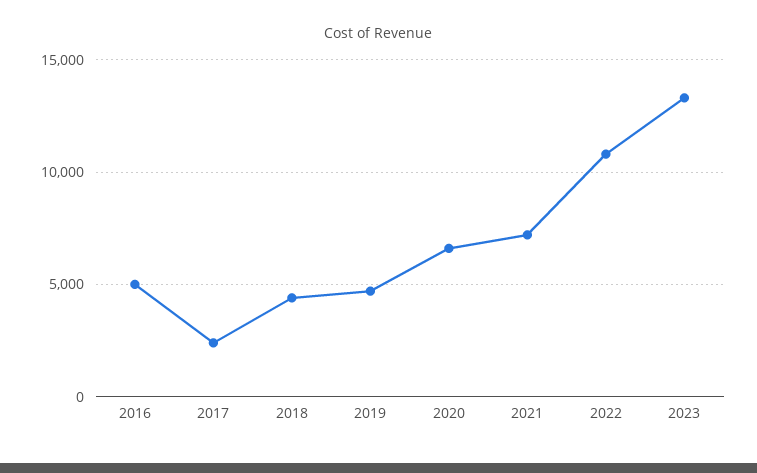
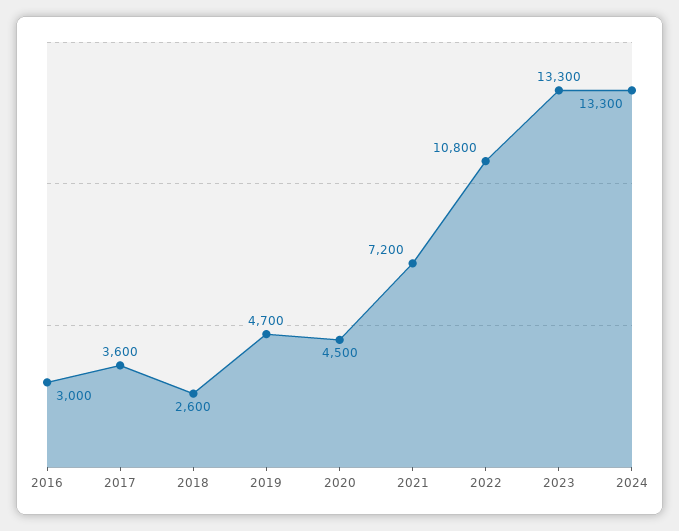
2016: 5000 -> 3000
2017: 2500 -> 3600
2018: 4500 -> 2600
2020: 6500 -> 4500
2024: none -> 13300

